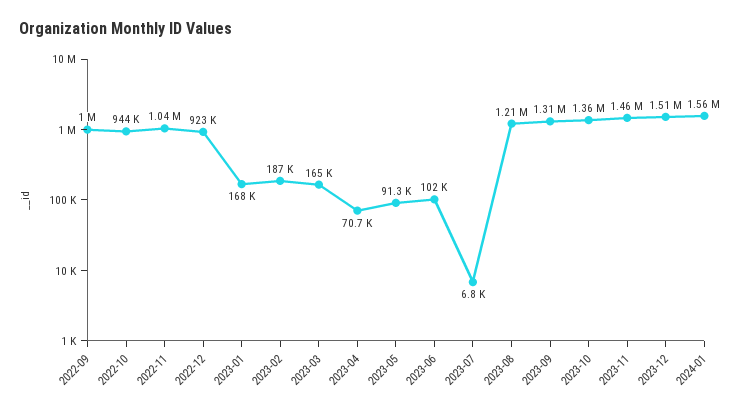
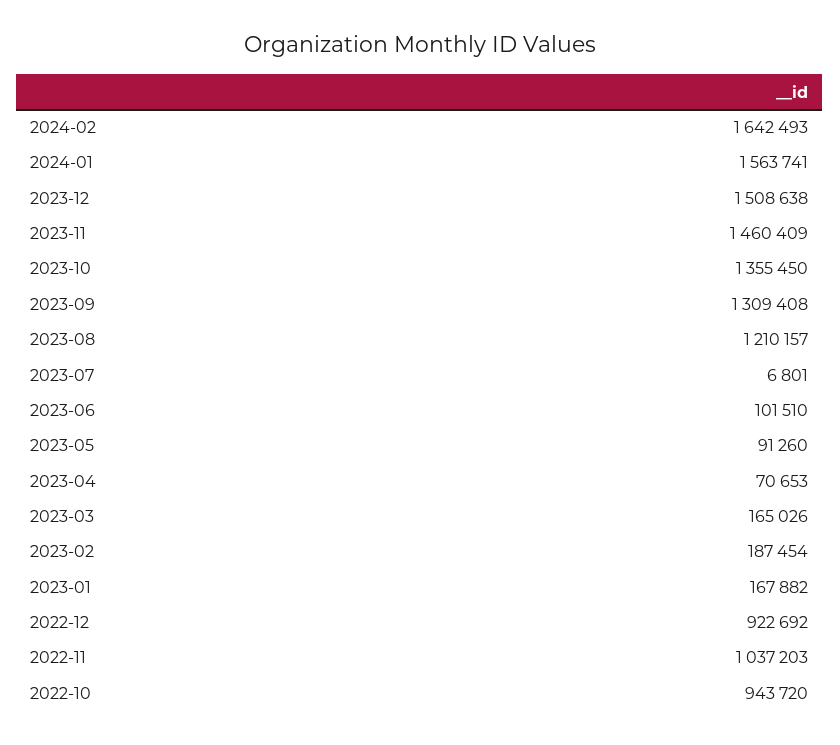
2022-09: 1000000 -> none
2024-02: none -> 1642493

